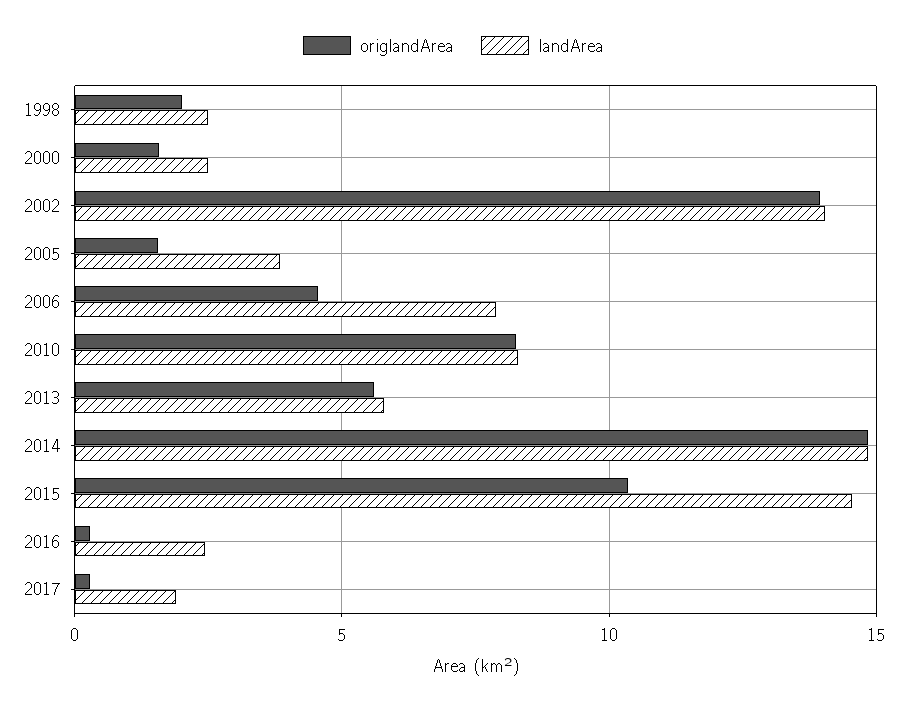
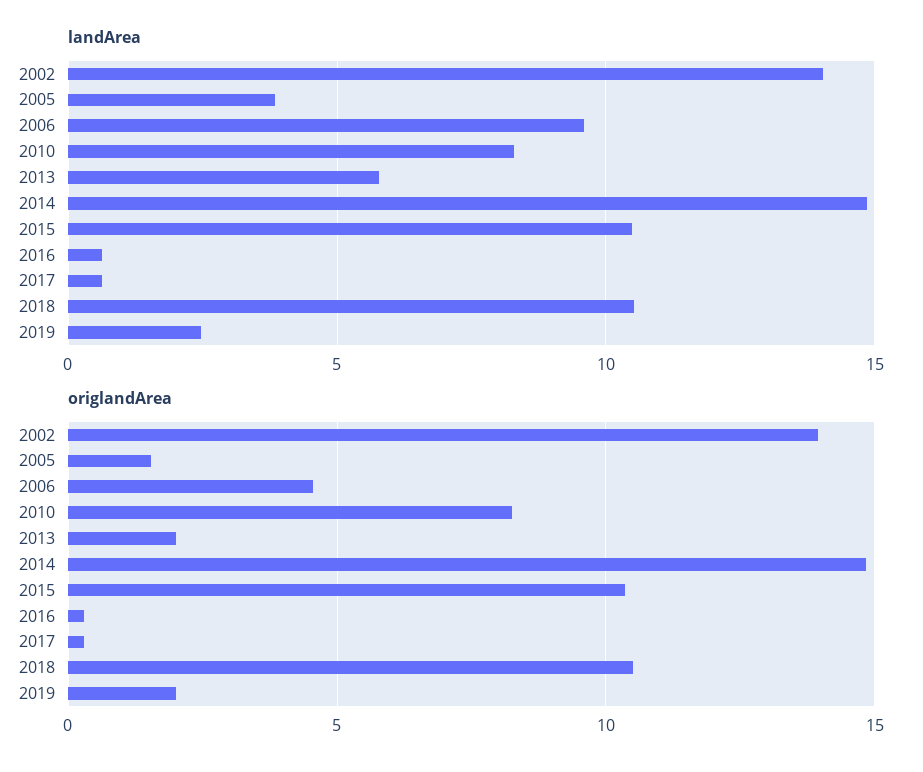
origlandArea, 1998: 2 -> none
landArea, 1998: 2.5 -> none
origlandArea, 2000: 1.5 -> none
landArea, 2000: 2.5 -> none
landArea, 2006: 8 -> 9.5
origlandArea, 2013: 5.5 -> 2
landArea, 2015: 14.5 -> 10.5
landArea, 2016: 2.5 -> 0.5
landArea, 2017: 2 -> 0.5
landArea, 2018: none -> 10.5
landArea, 2019: none -> 2.5
origlandArea, 2018: none -> 10.5
origlandArea, 2019: none -> 2

